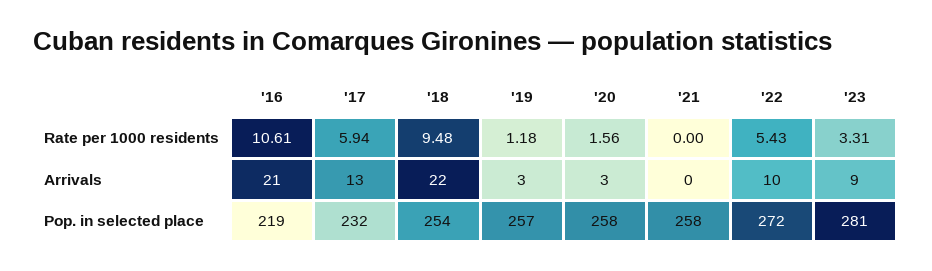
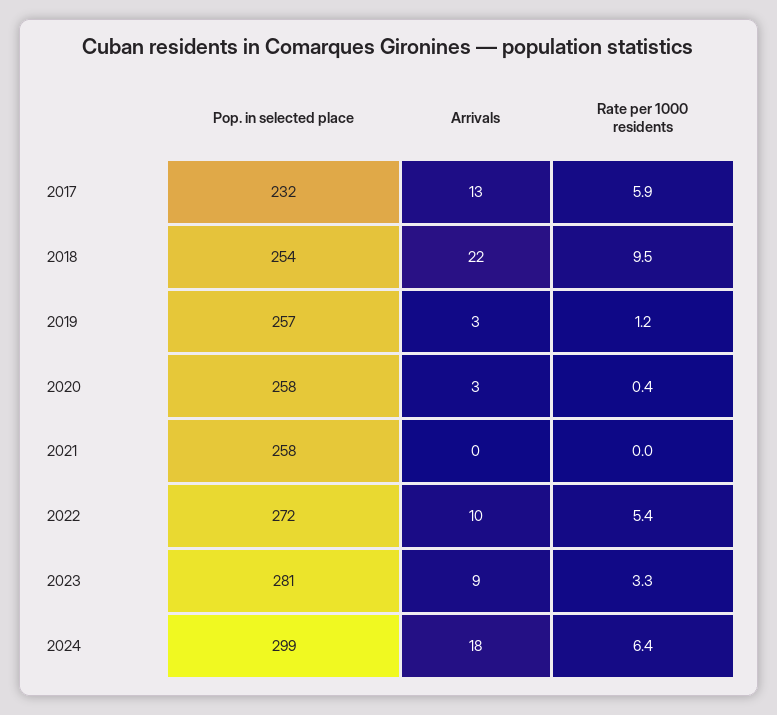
'16, Rate per 1000 residents: 10.61 -> none
'20, Rate per 1000 residents: 1.56 -> 0.4
'16, Arrivals: 21 -> none
'16, Pop. in selected place: 219 -> none
2024, Pop. in selected place: none -> 299
2024, Arrivals: none -> 18
2024, Rate per 1000 residents: none -> 6.4

